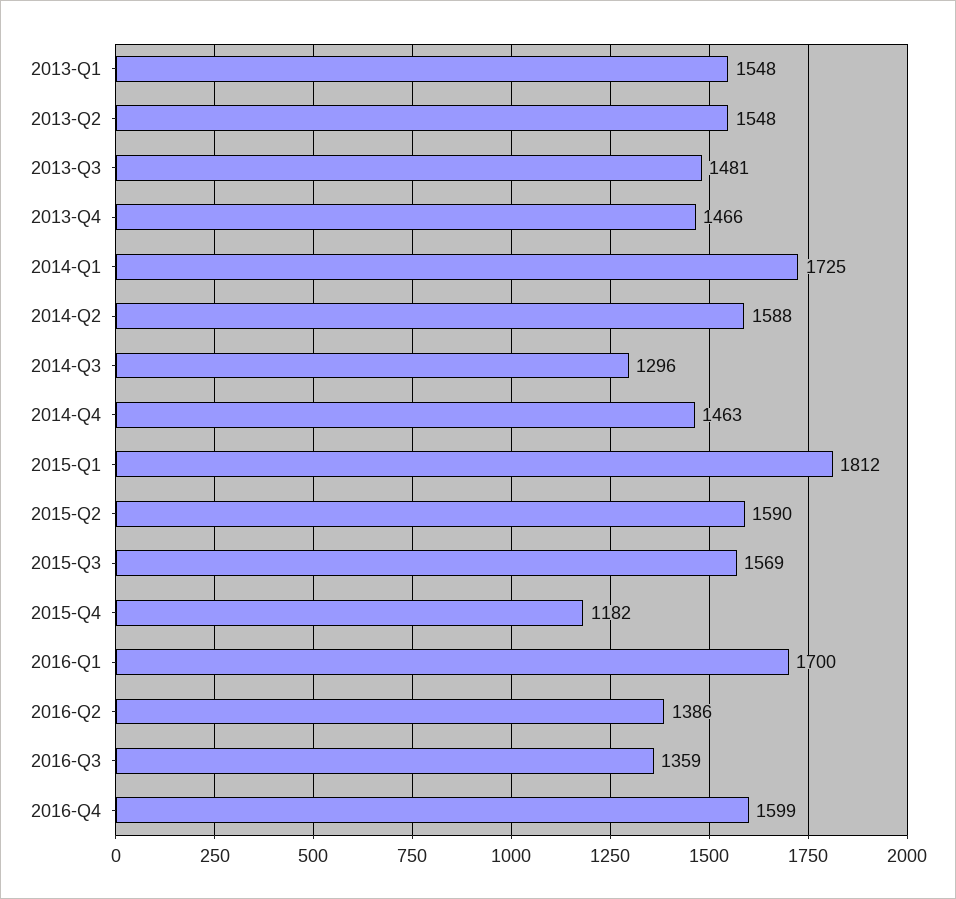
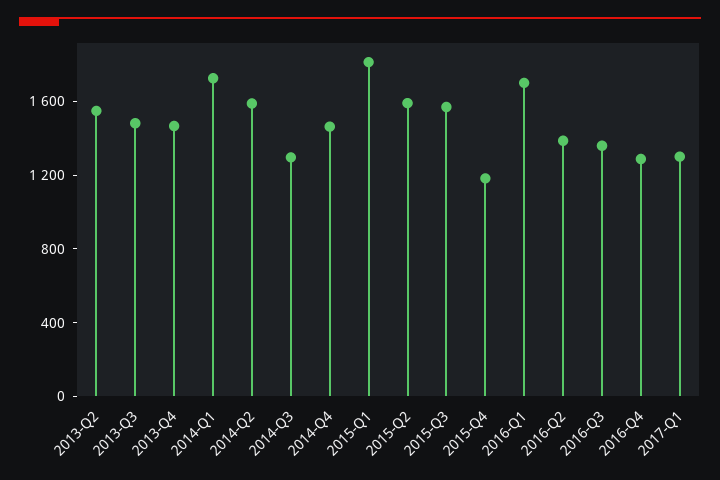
2013-Q1: 1548 -> none
2016-Q4: 1599 -> 1300
2017-Q1: none -> 1300

